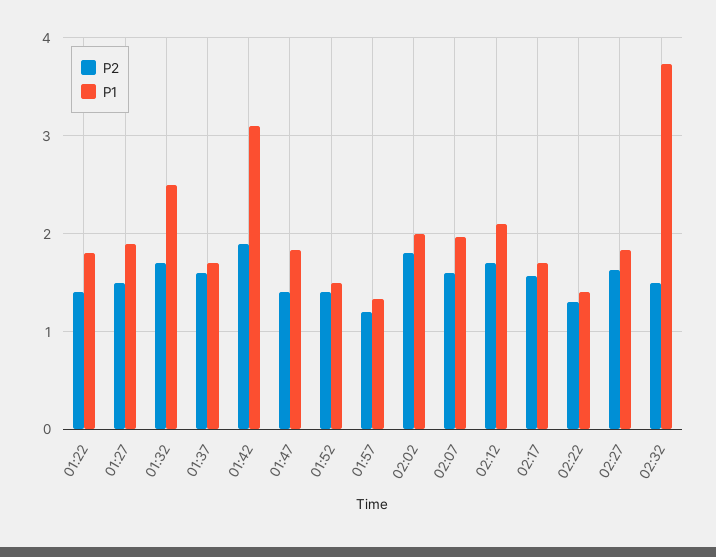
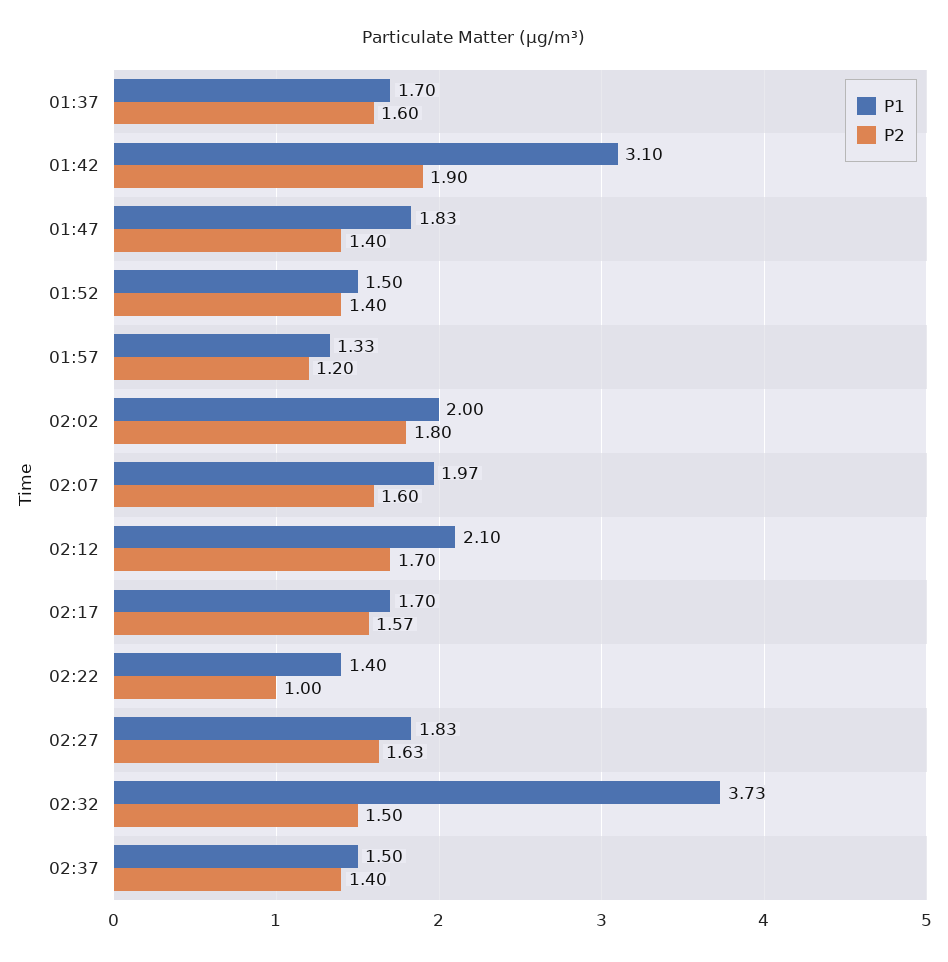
P2, 01:22: 1.4 -> none
P1, 01:22: 1.8 -> none
P2, 01:27: 1.5 -> none
P1, 01:27: 1.9 -> none
P2, 01:32: 1.7 -> none
P1, 01:32: 2.5 -> none
P2, 02:22: 1.3 -> 1
P1, 02:37: none -> 1.5
P2, 02:37: none -> 1.4

